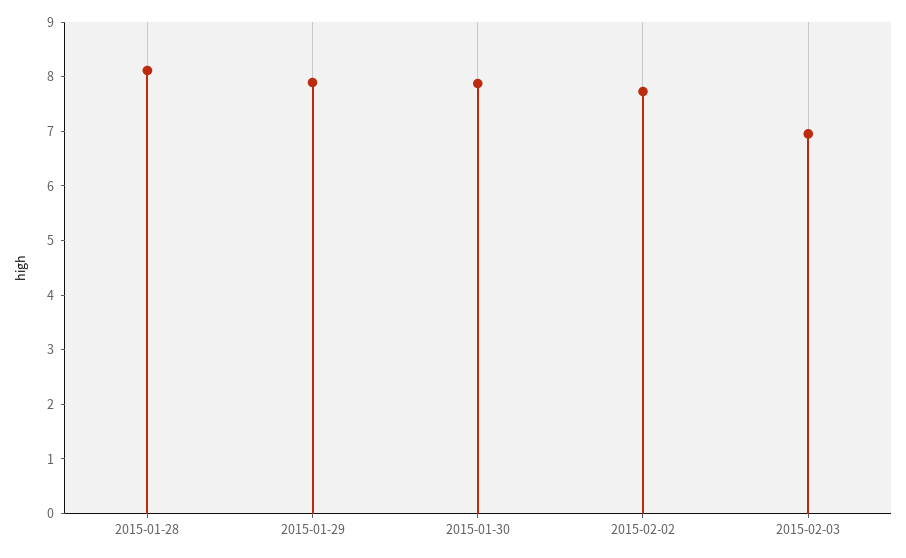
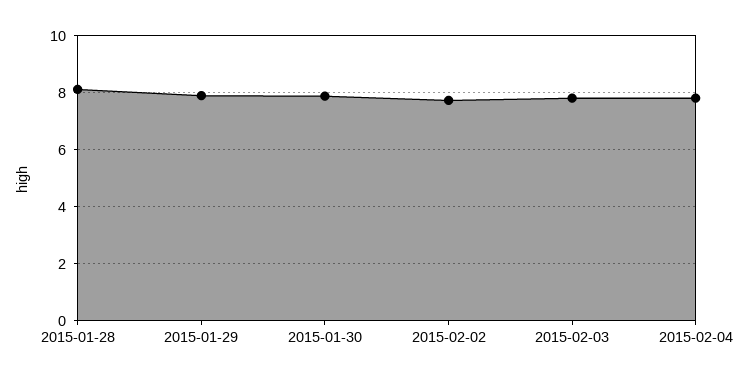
2015-02-03: 7 -> 7.75
2015-02-04: none -> 7.75

